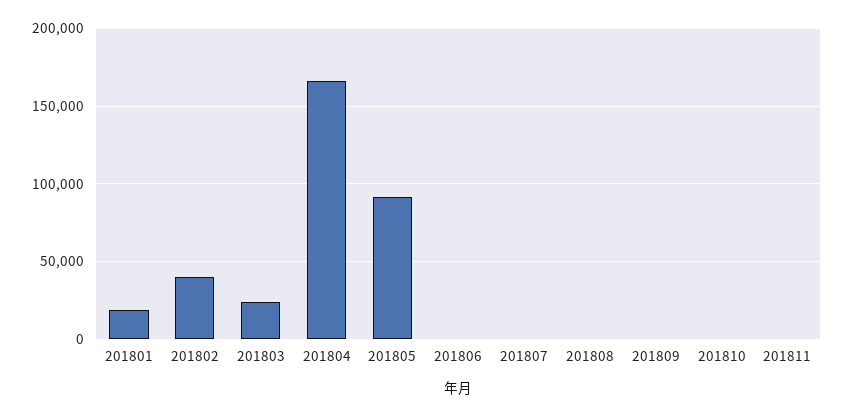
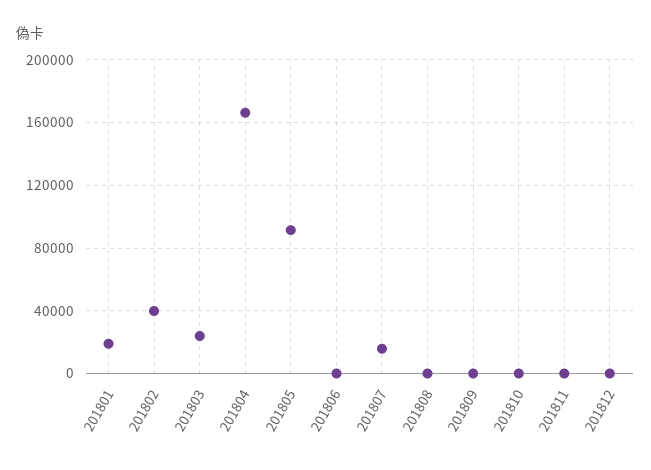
201807: 0 -> 15000
201812: none -> 0

